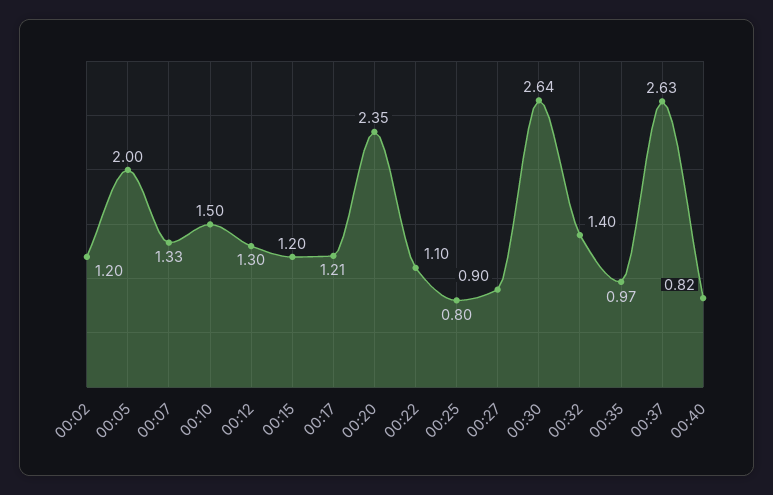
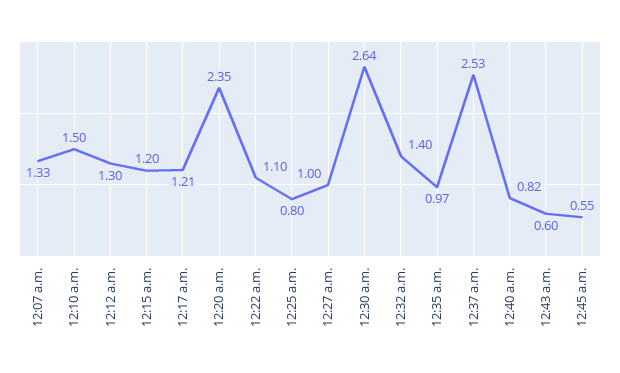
00:02: 1.2 -> none
00:05: 2 -> none
00:27: 0.9 -> 1
00:37: 2.63 -> 2.53
12:43 a.m.: none -> 0.6
12:45 a.m.: none -> 0.55

